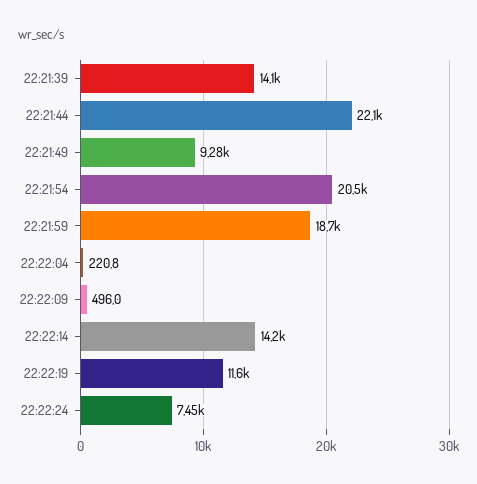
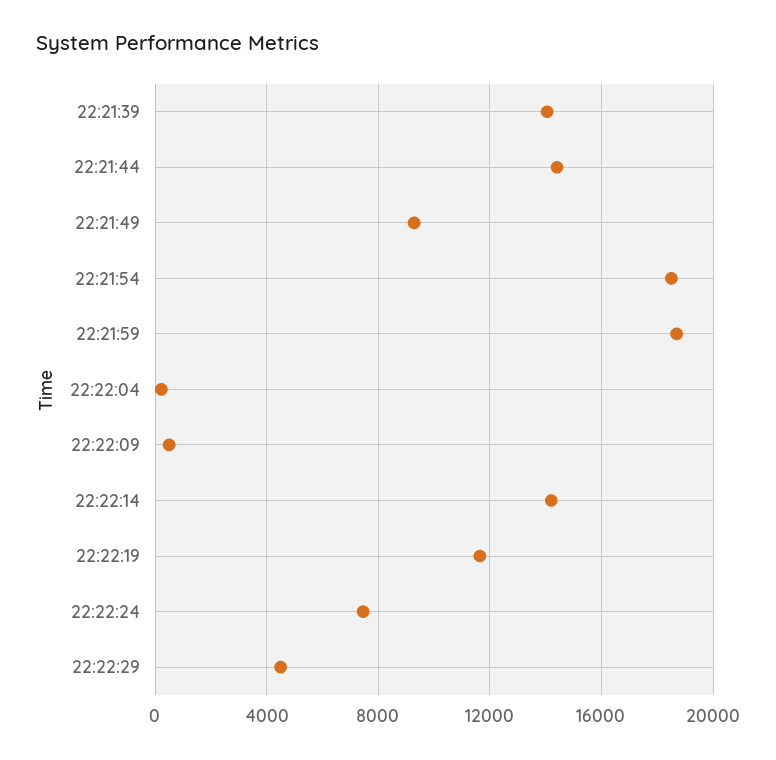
22:21:44: 22100 -> 14500
22:21:54: 20500 -> 18500
22:22:29: none -> 4500

